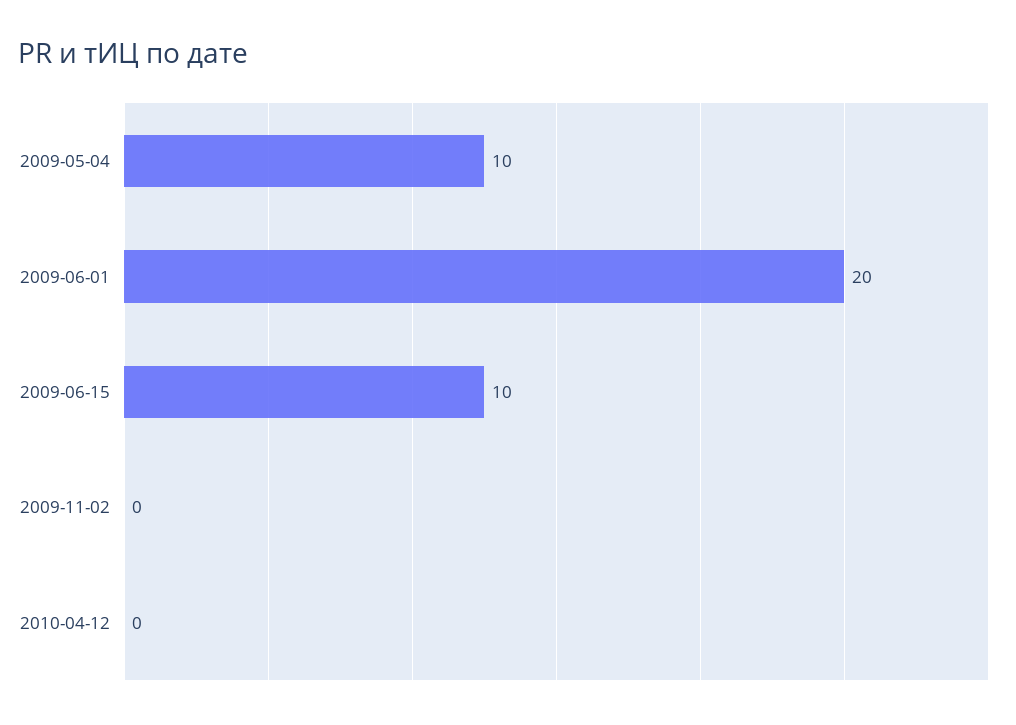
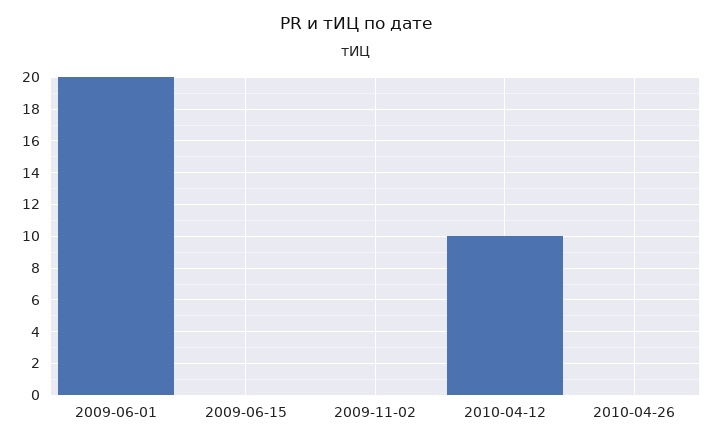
2009-05-04: 10 -> none
2009-06-15: 10 -> 0
2010-04-12: 0 -> 10
2010-04-26: none -> 0

